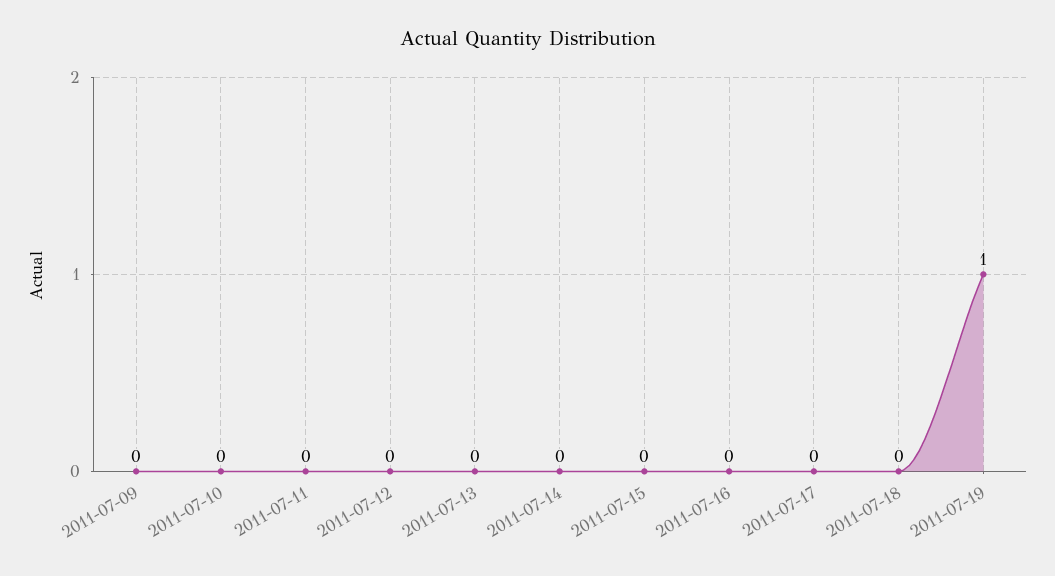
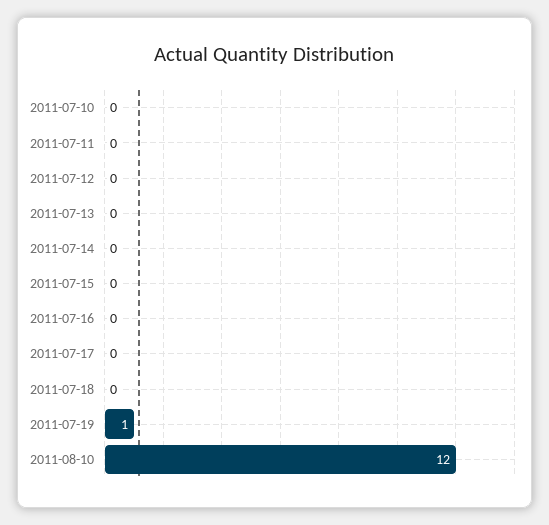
2011-07-09: 0 -> none
2011-08-10: none -> 12

